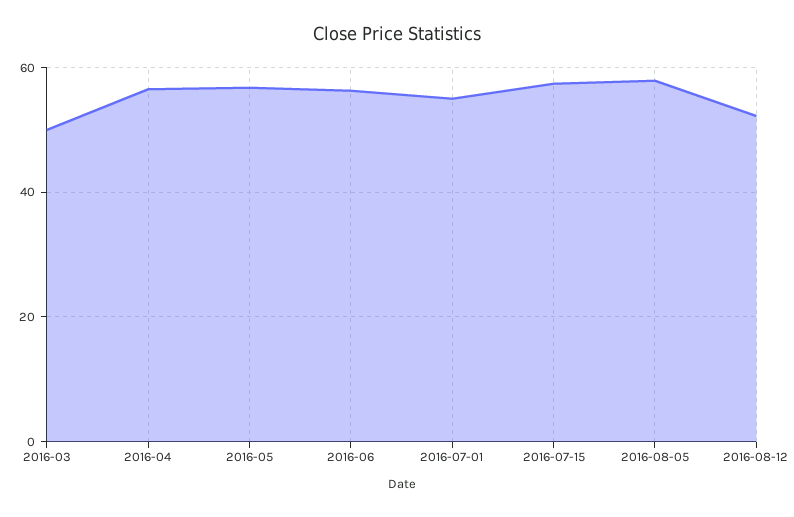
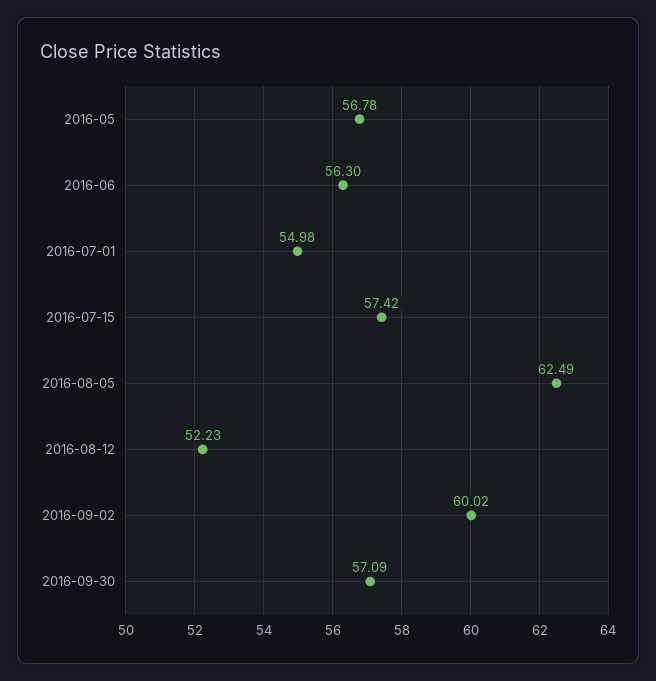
2016-03: 50 -> none
2016-04: 56 -> none
2016-08-05: 58 -> 62.49
2016-09-02: none -> 60.02
2016-09-30: none -> 57.09

